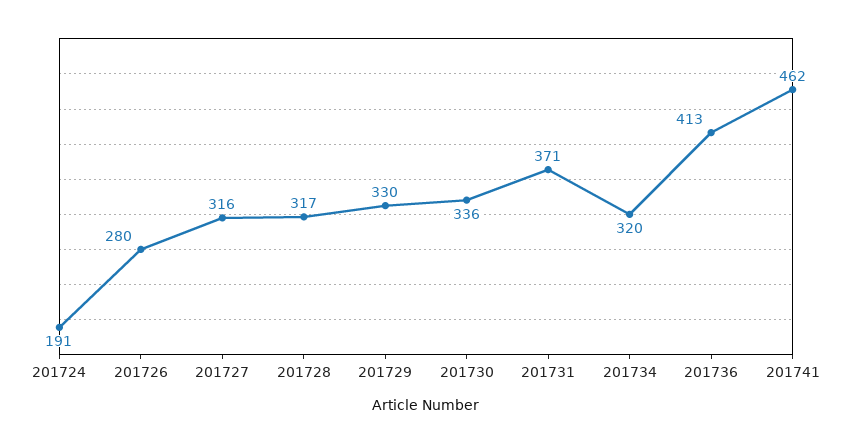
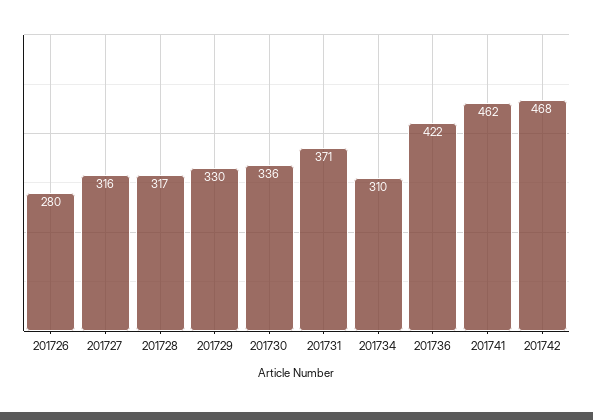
201724: 191 -> none
201734: 320 -> 310
201736: 413 -> 422
201742: none -> 468

